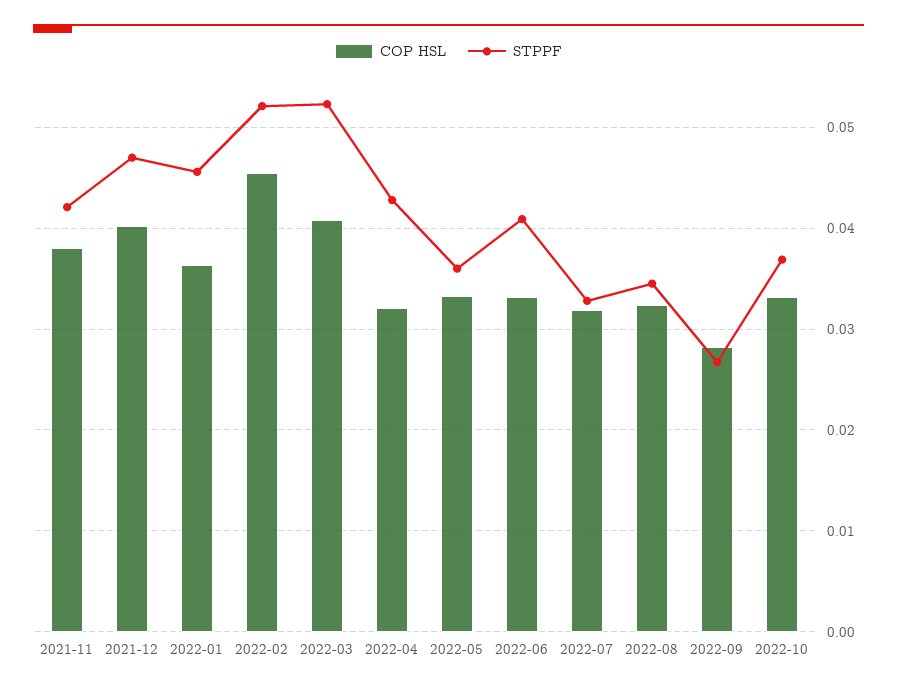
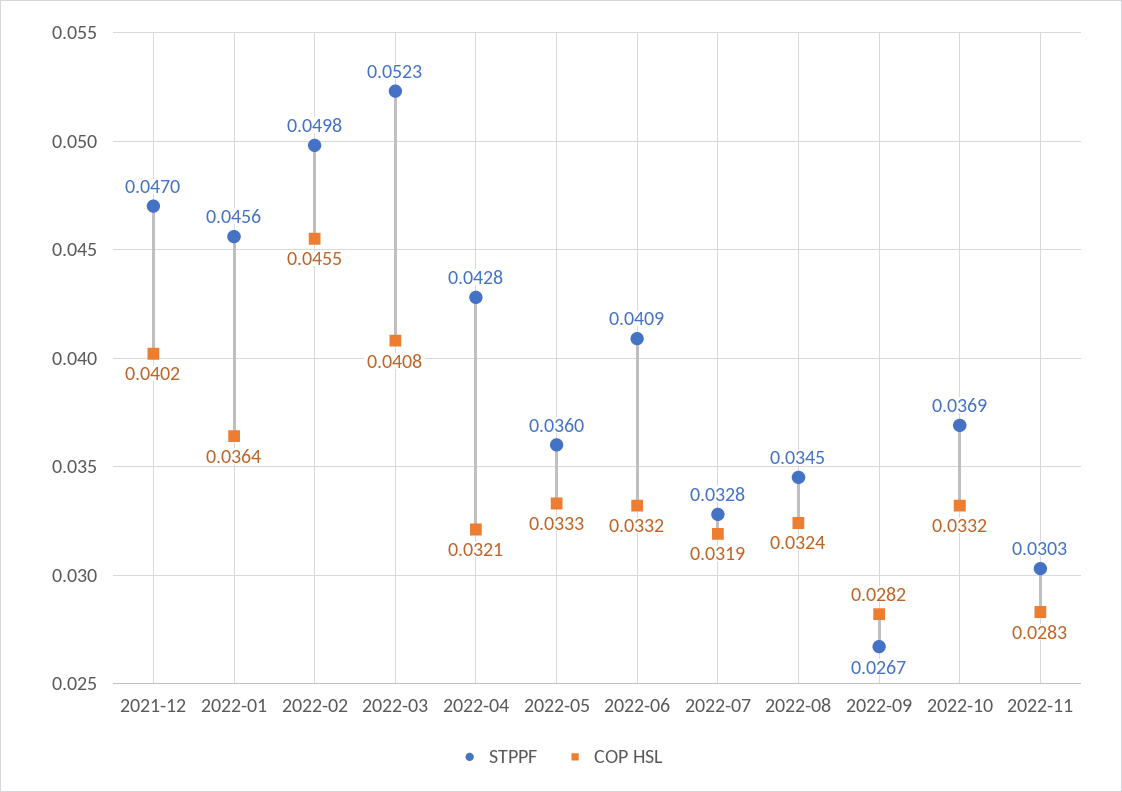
COP HSL, 2021-11: 0.038 -> none
STPPF, 2021-11: 0.042 -> none
STPPF, 2022-02: 0.052 -> 0.0498
STPPF, 2022-11: none -> 0.0303
COP HSL, 2022-11: none -> 0.0283

